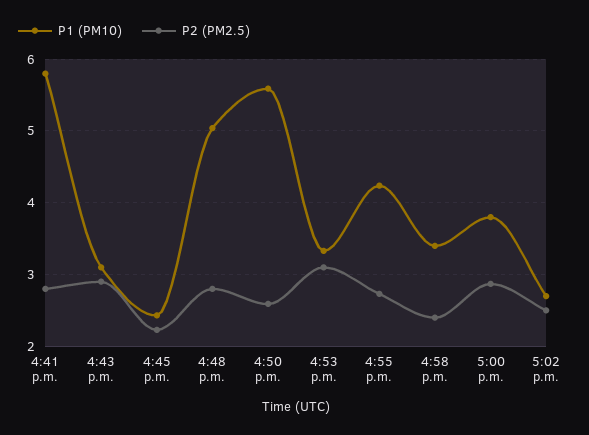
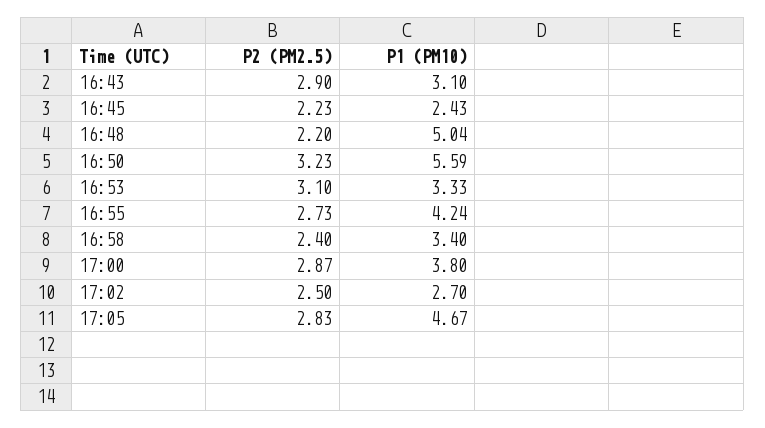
P1 (PM10), 4:41 p.m.: 5.8 -> none
P2 (PM2.5), 4:41 p.m.: 2.8 -> none
P2 (PM2.5), 4:48 p.m.: 2.8 -> 2.2
P2 (PM2.5), 4:50 p.m.: 2.6 -> 3.23
P2 (PM2.5), 17:05: none -> 2.83
P1 (PM10), 17:05: none -> 4.67

